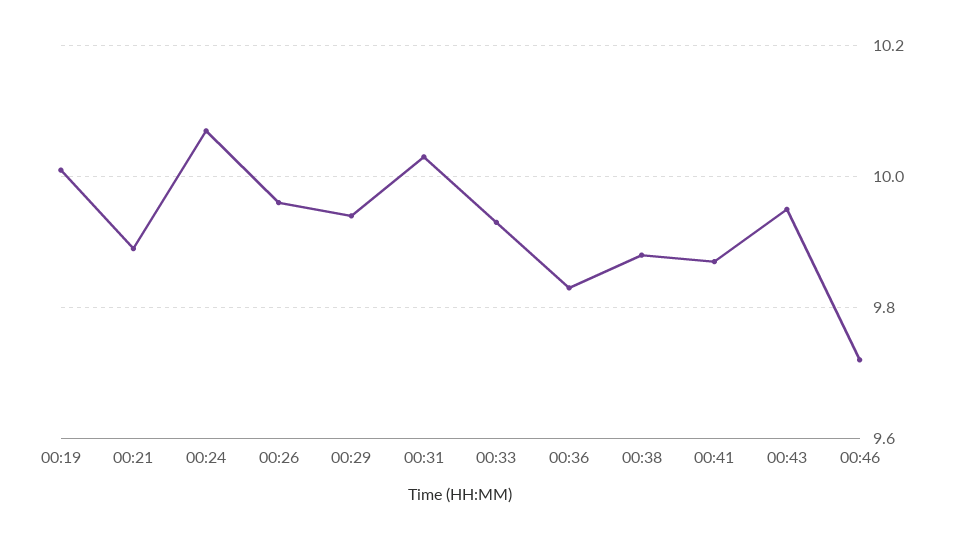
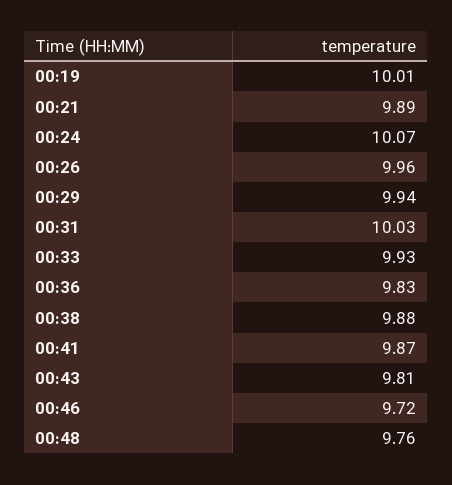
00:43: 9.95 -> 9.81
00:48: none -> 9.76

